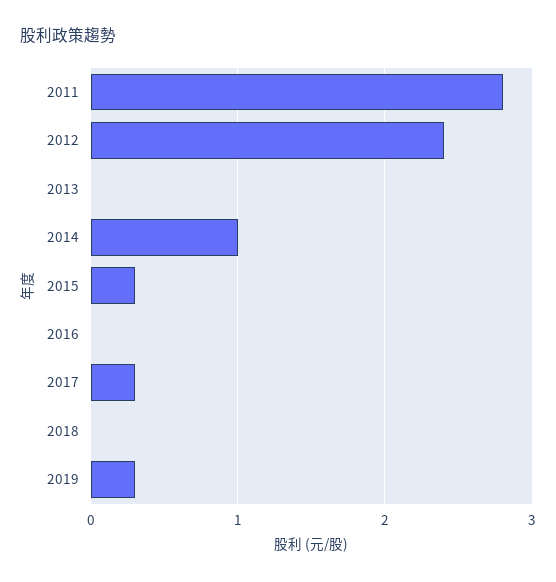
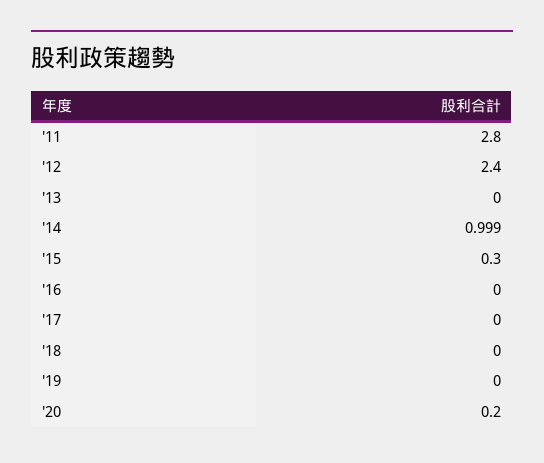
2017: 0.3 -> 0
2019: 0.3 -> 0
'20: none -> 0.2

